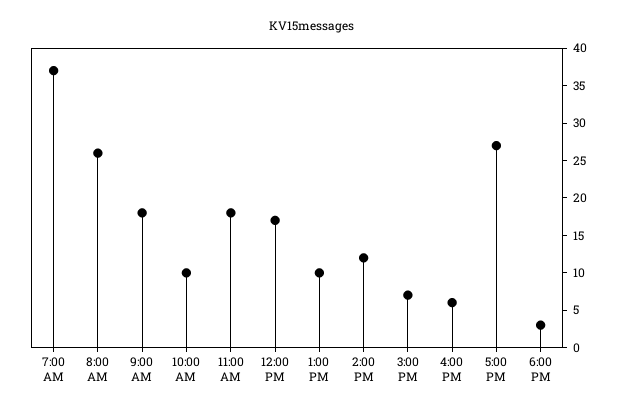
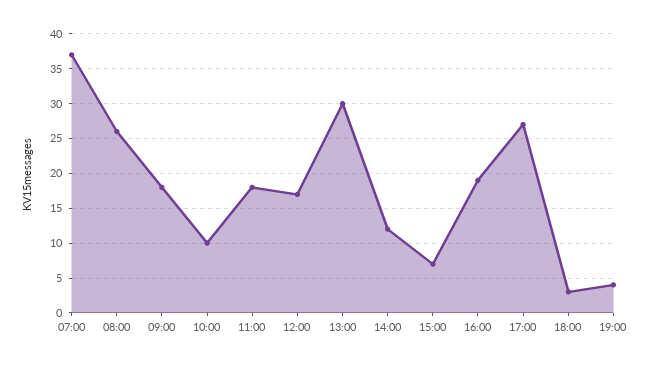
1:00 PM: 10 -> 30
4:00 PM: 5 -> 19
19:00: none -> 4

